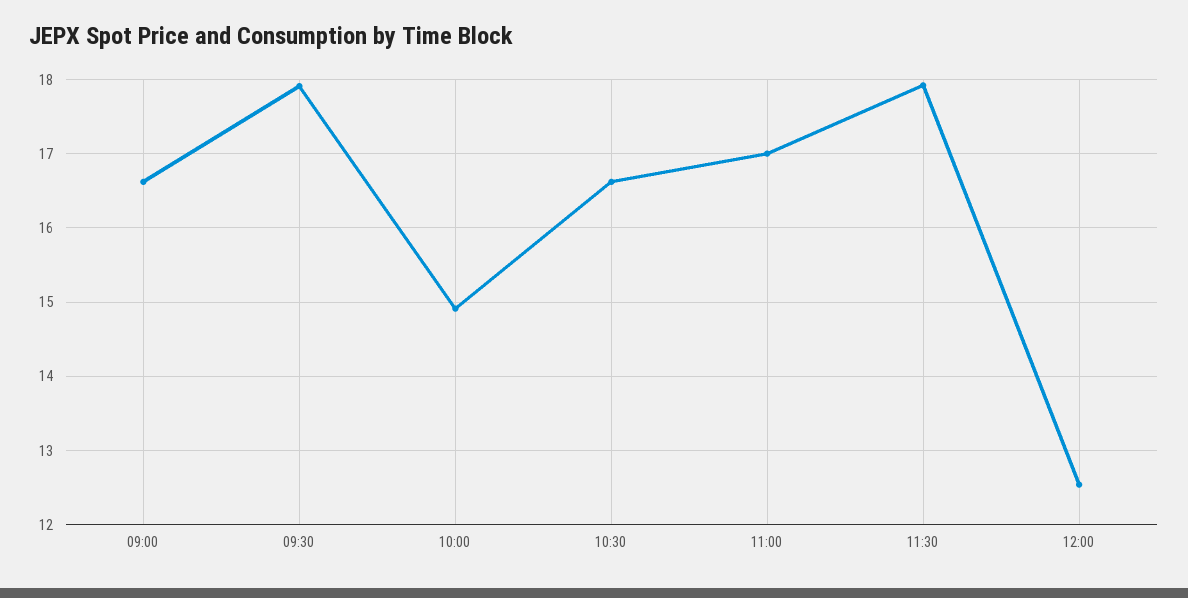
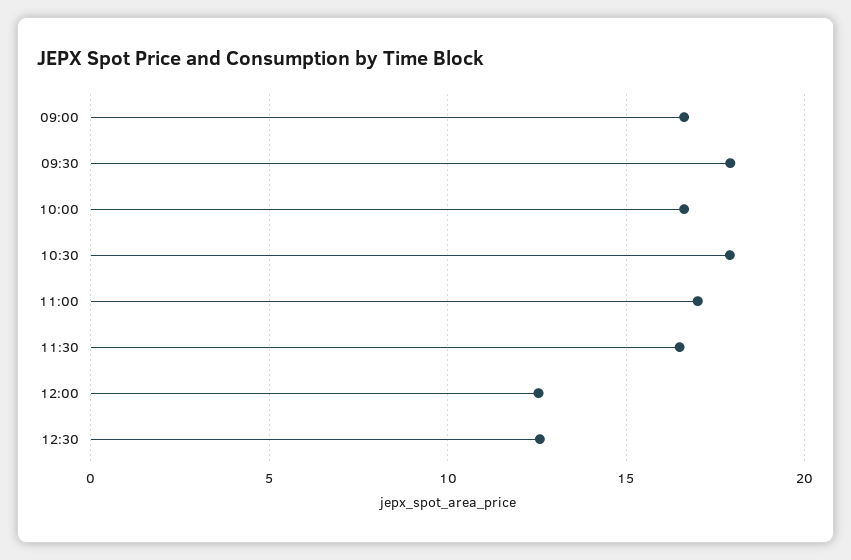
10:00: 14.9 -> 16.5
10:30: 16.6 -> 18
11:30: 17.9 -> 16.5
12:30: none -> 12.5

